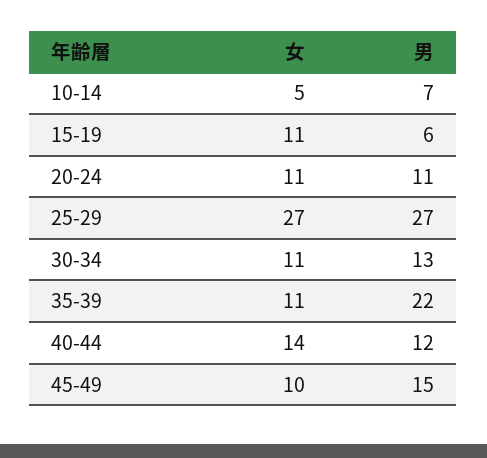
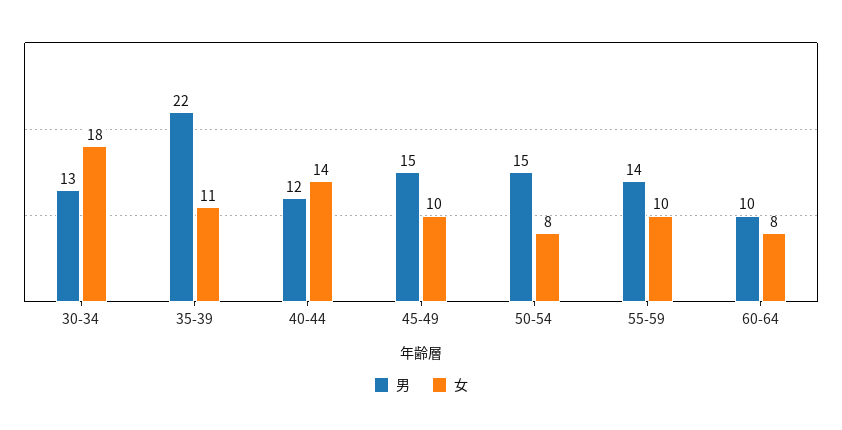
女, 10-14: 5 -> none
男, 10-14: 7 -> none
女, 15-19: 11 -> none
男, 15-19: 6 -> none
女, 20-24: 11 -> none
男, 20-24: 11 -> none
女, 25-29: 27 -> none
男, 25-29: 27 -> none
女, 30-34: 11 -> 18
男, 50-54: none -> 15
女, 50-54: none -> 8
男, 55-59: none -> 14
女, 55-59: none -> 10
男, 60-64: none -> 10
女, 60-64: none -> 8

